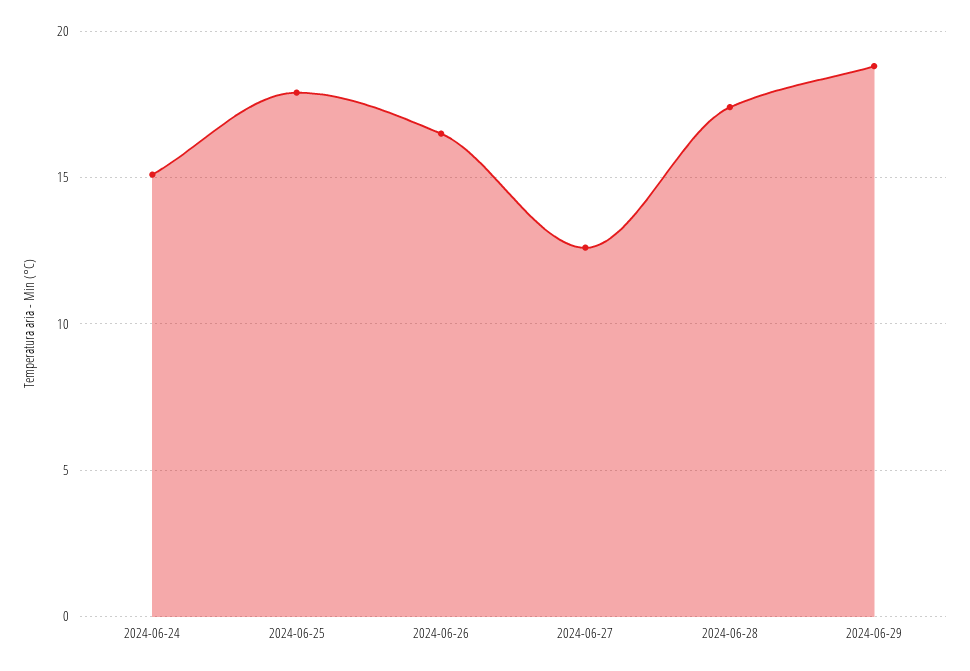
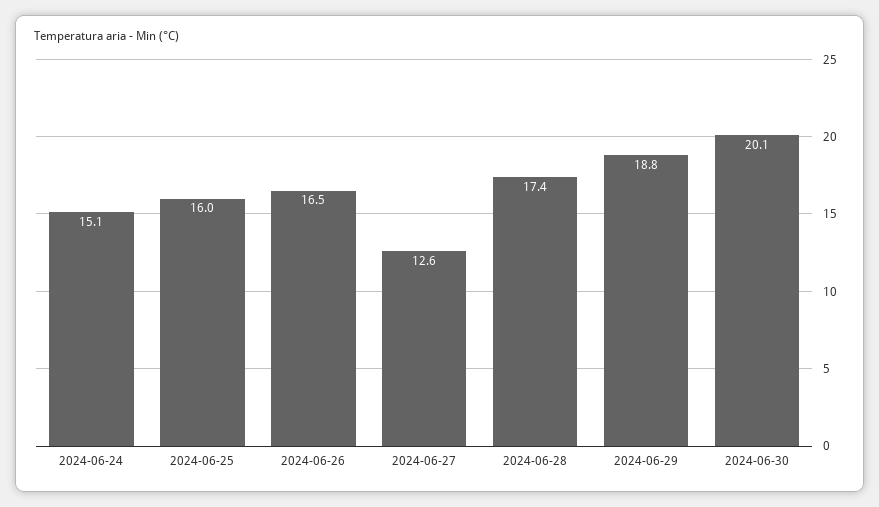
2024-06-25: 18 -> 16
2024-06-30: none -> 20.1

